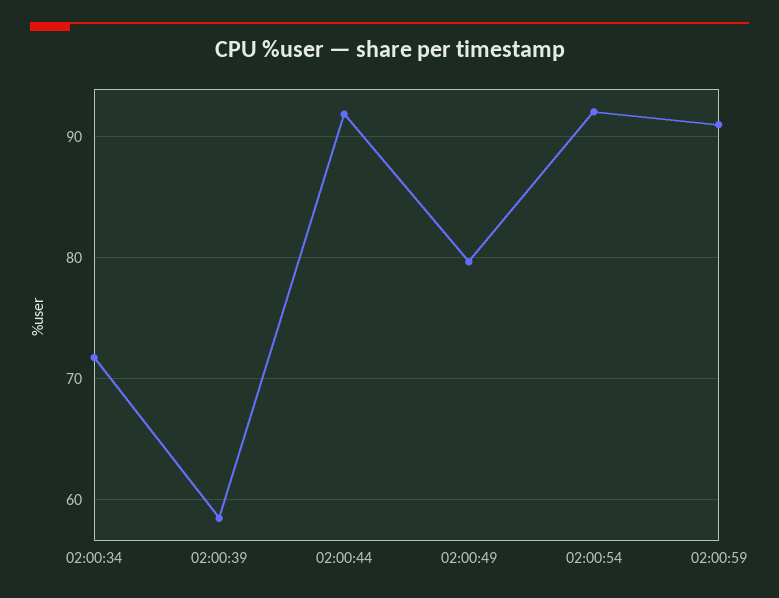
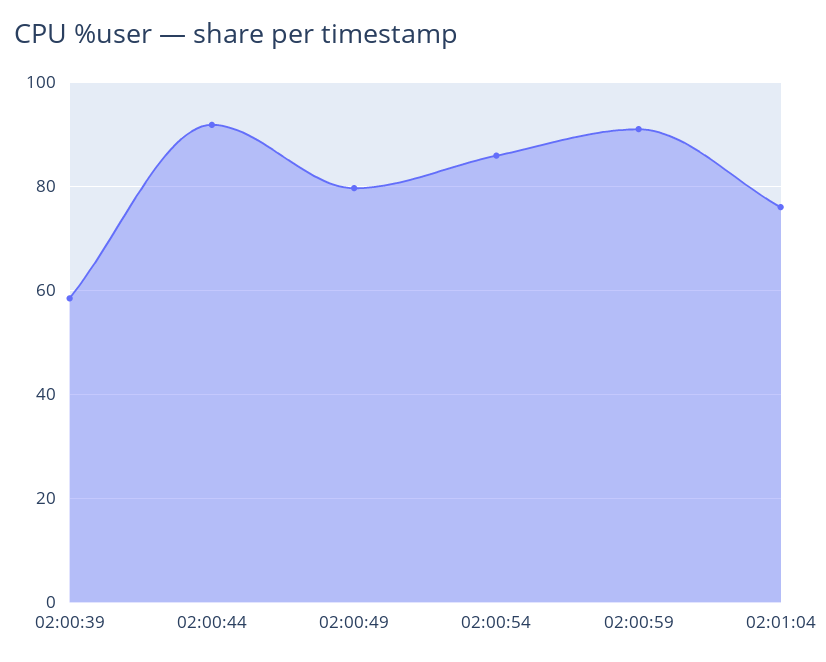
02:00:34: 72 -> none
02:00:54: 92 -> 86
02:01:04: none -> 76

